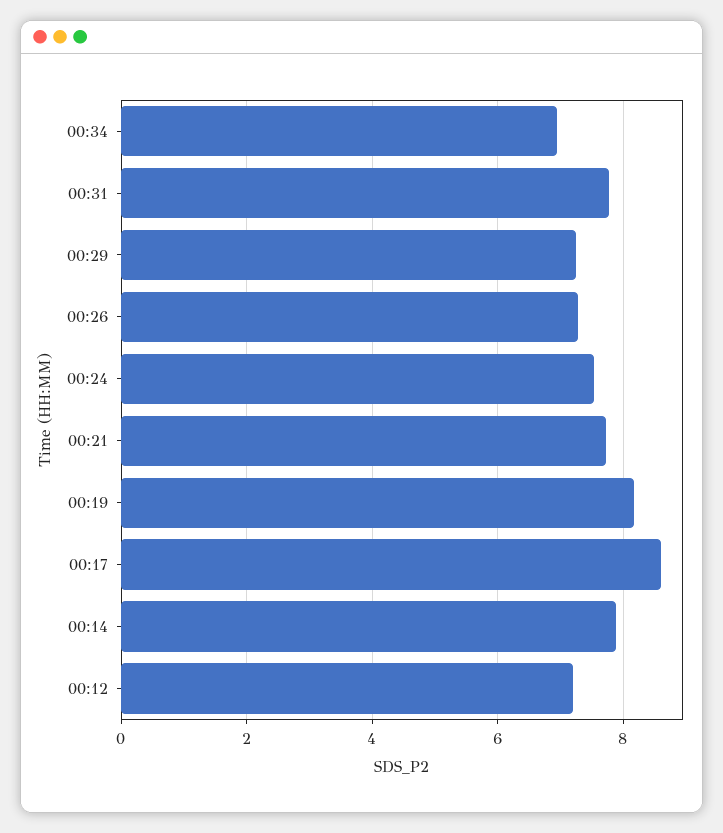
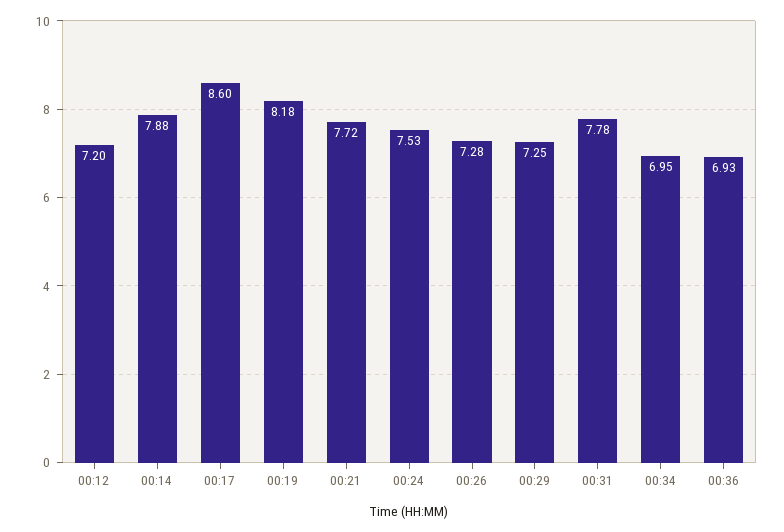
00:36: none -> 6.93

